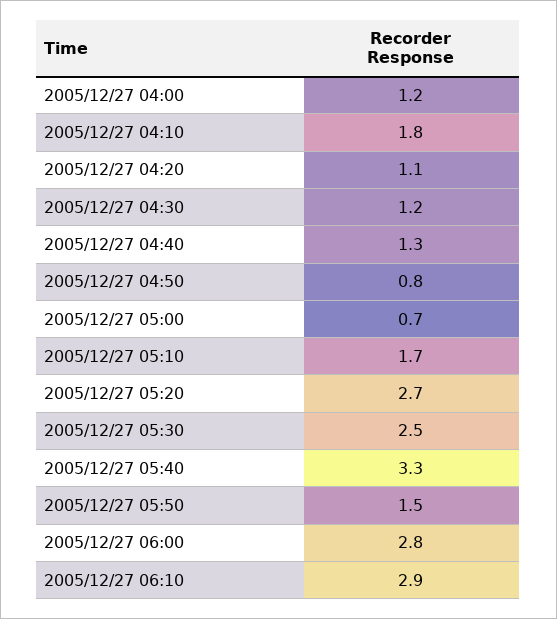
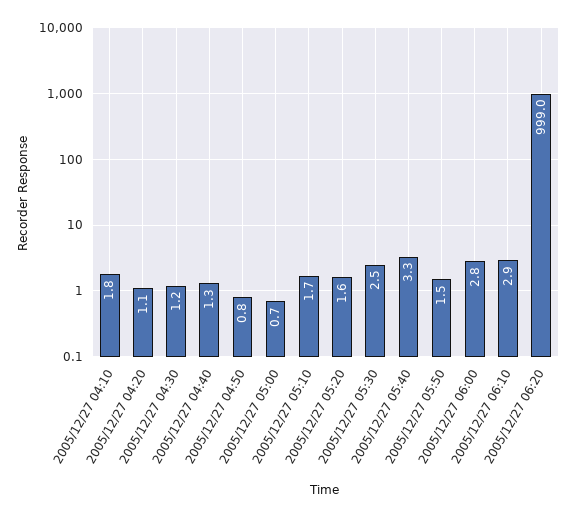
2005/12/27 04:00: 1.2 -> none
2005/12/27 05:20: 2.7 -> 1.6
2005/12/27 06:20: none -> 999

